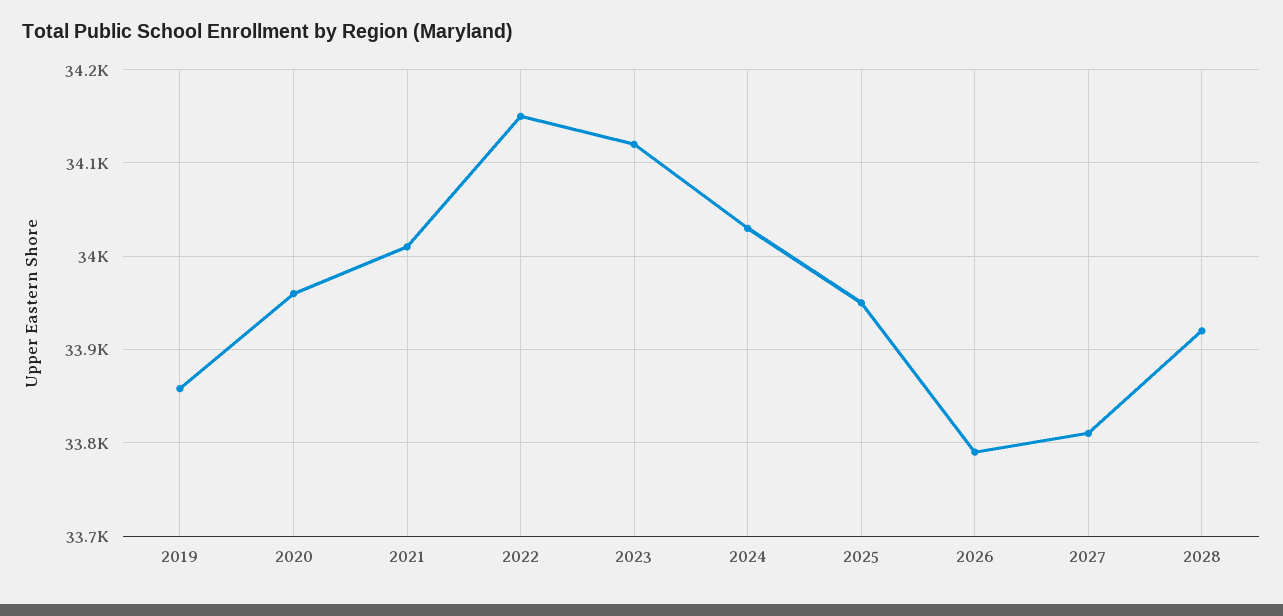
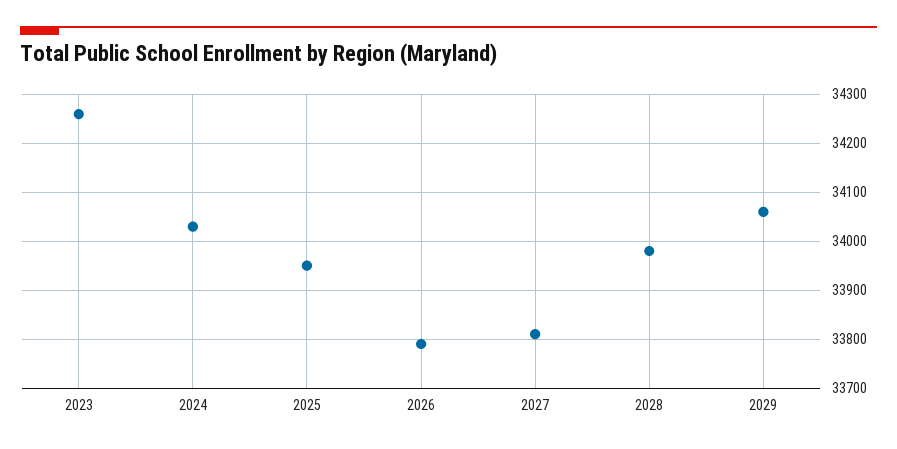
2019: 33860 -> none
2020: 33960 -> none
2021: 34010 -> none
2022: 34150 -> none
2023: 34120 -> 34260
2028: 33920 -> 33980
2029: none -> 34060

